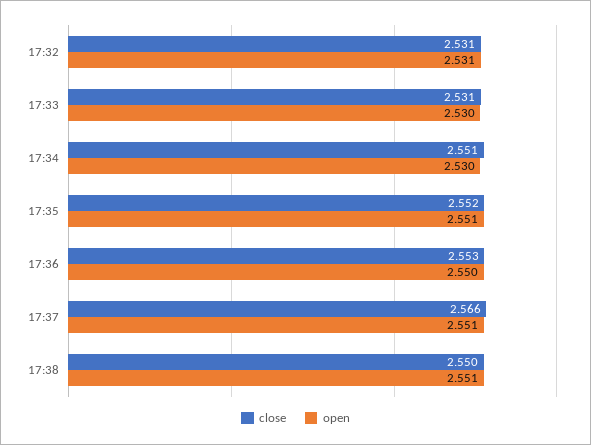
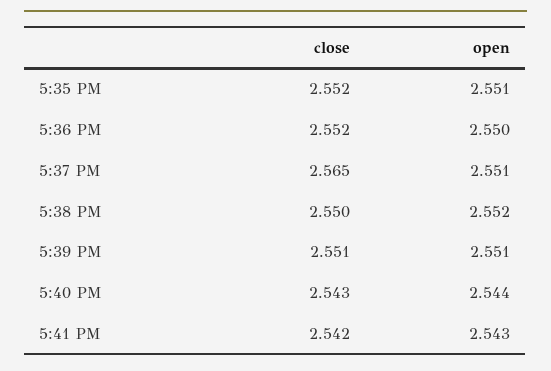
close, 17:32: 2.531 -> none
open, 17:32: 2.531 -> none
close, 17:33: 2.531 -> none
open, 17:33: 2.53 -> none
close, 17:34: 2.551 -> none
open, 17:34: 2.53 -> none
close, 17:36: 2.553 -> 2.552
close, 17:37: 2.566 -> 2.565
open, 17:38: 2.551 -> 2.552
close, 5:39 PM: none -> 2.551
open, 5:39 PM: none -> 2.551
close, 5:40 PM: none -> 2.543
open, 5:40 PM: none -> 2.544
close, 5:41 PM: none -> 2.542
open, 5:41 PM: none -> 2.543

